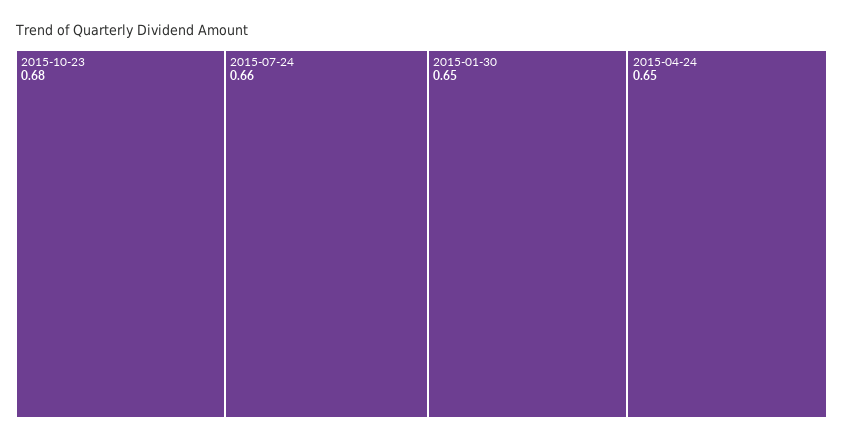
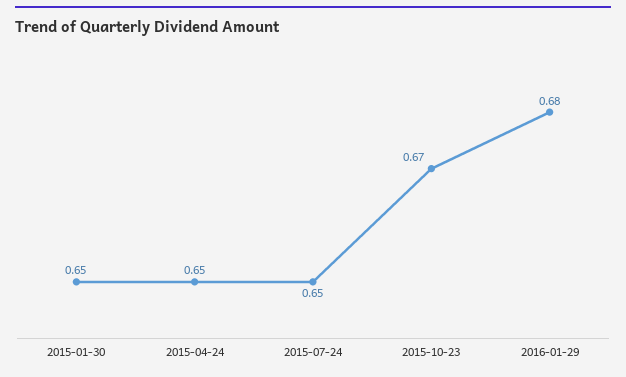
2015-10-23: 0.68 -> 0.67
2015-07-24: 0.66 -> 0.65
2016-01-29: none -> 0.68

